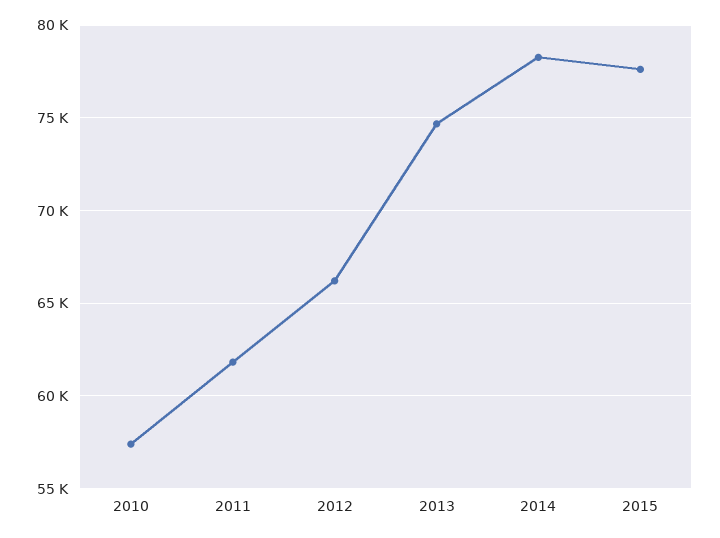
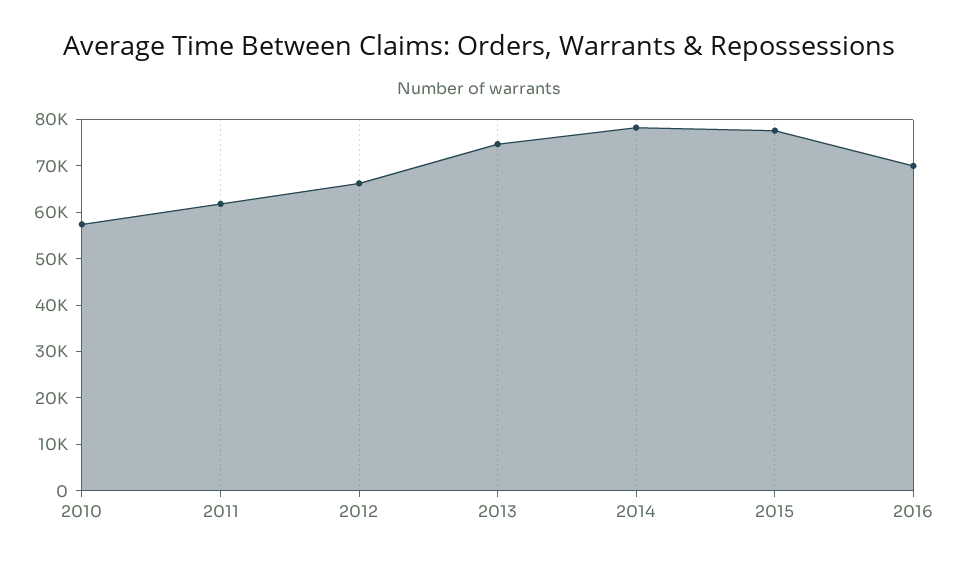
2016: none -> 70000

